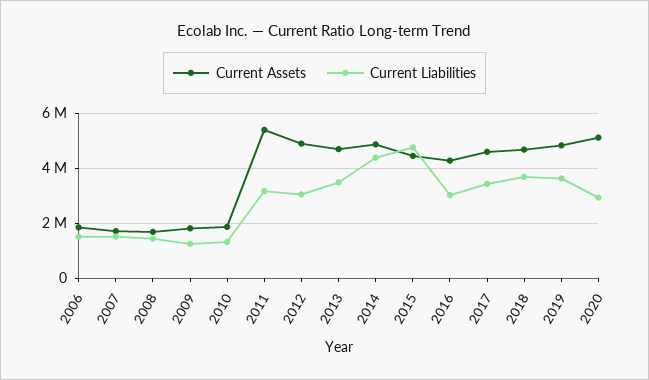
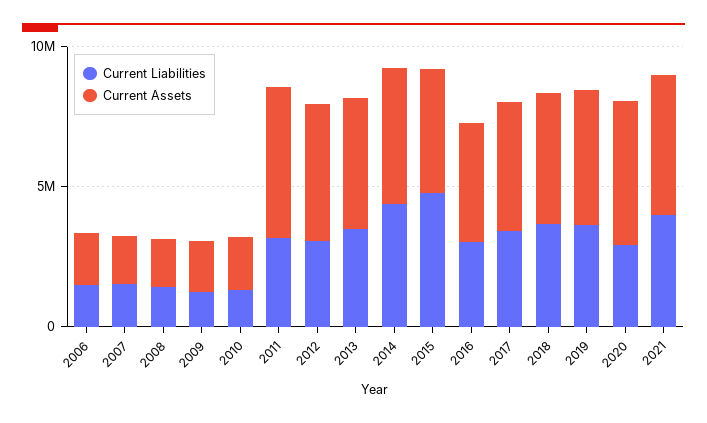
Current Liabilities, 2021: none -> 4000000
Current Assets, 2021: none -> 5000000

